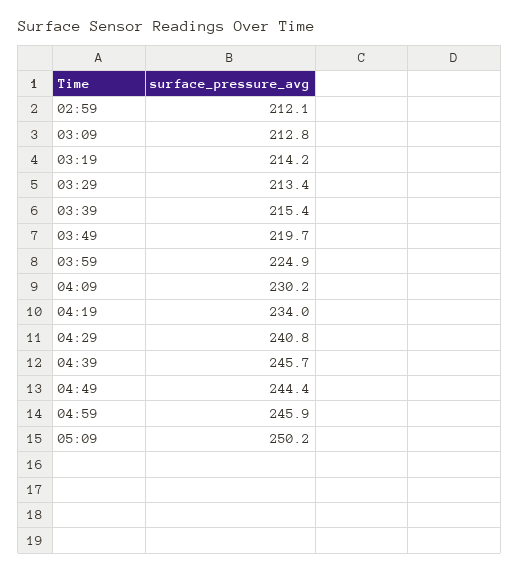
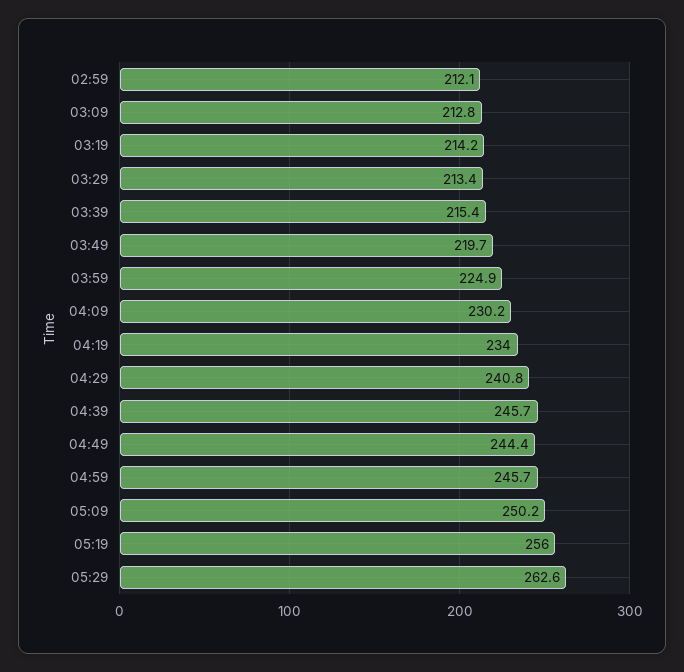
04:59: 245.9 -> 245.7
05:19: none -> 256
05:29: none -> 262.6

